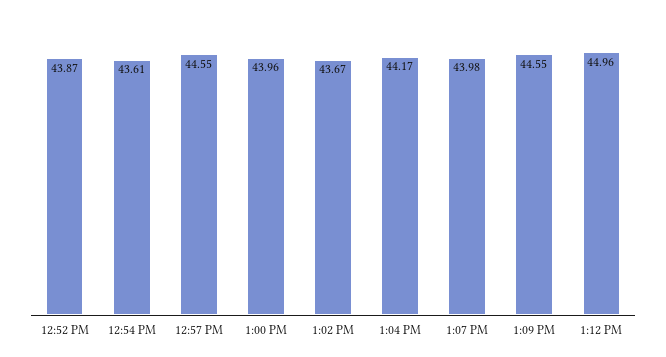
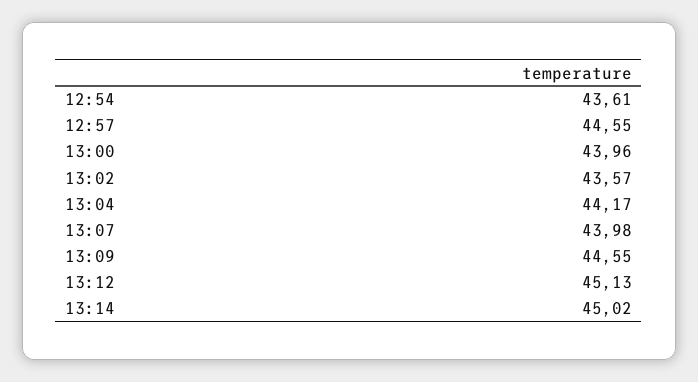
12:52 PM: 43.87 -> none
1:02 PM: 43.67 -> 43.57
1:12 PM: 44.96 -> 45.13
13:14: none -> 45.02

